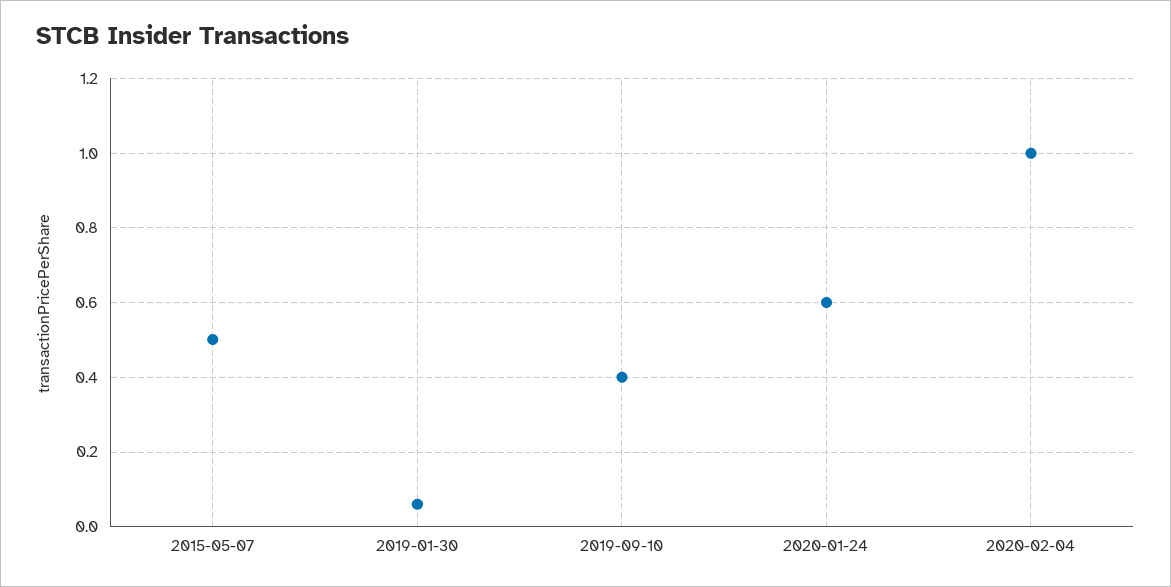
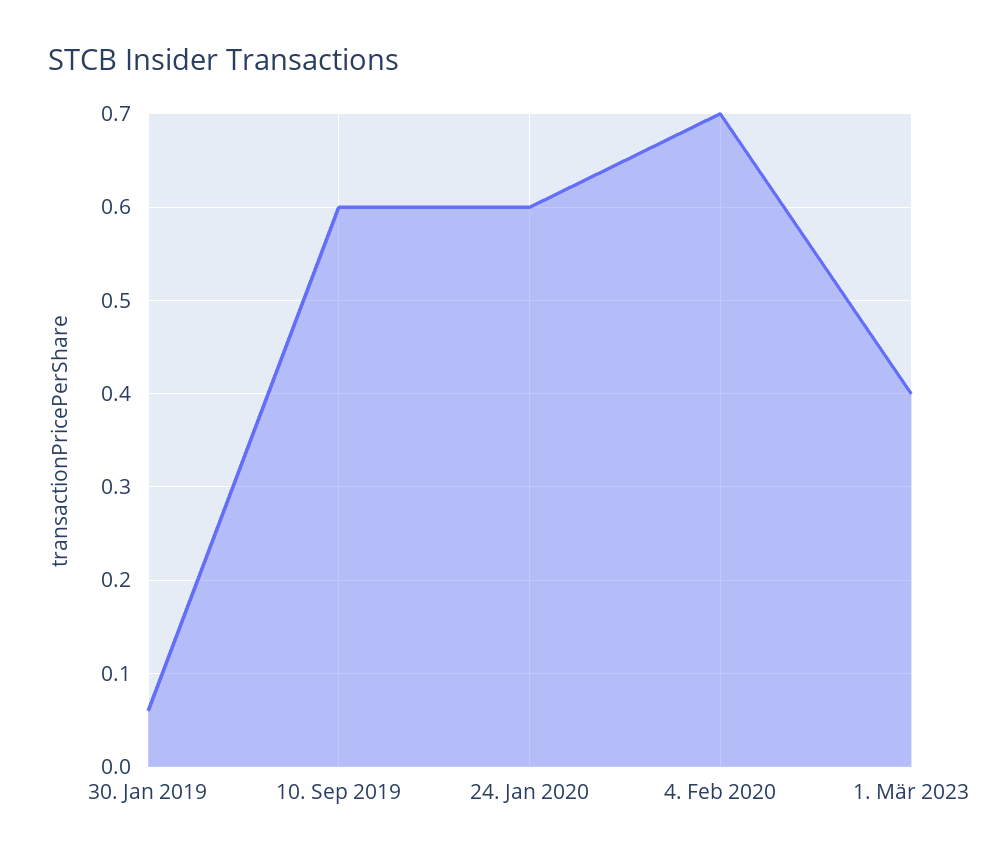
2015-05-07: 0.5 -> none
2019-09-10: 0.4 -> 0.6
2020-02-04: 1 -> 0.7
1. Mär 2023: none -> 0.4

